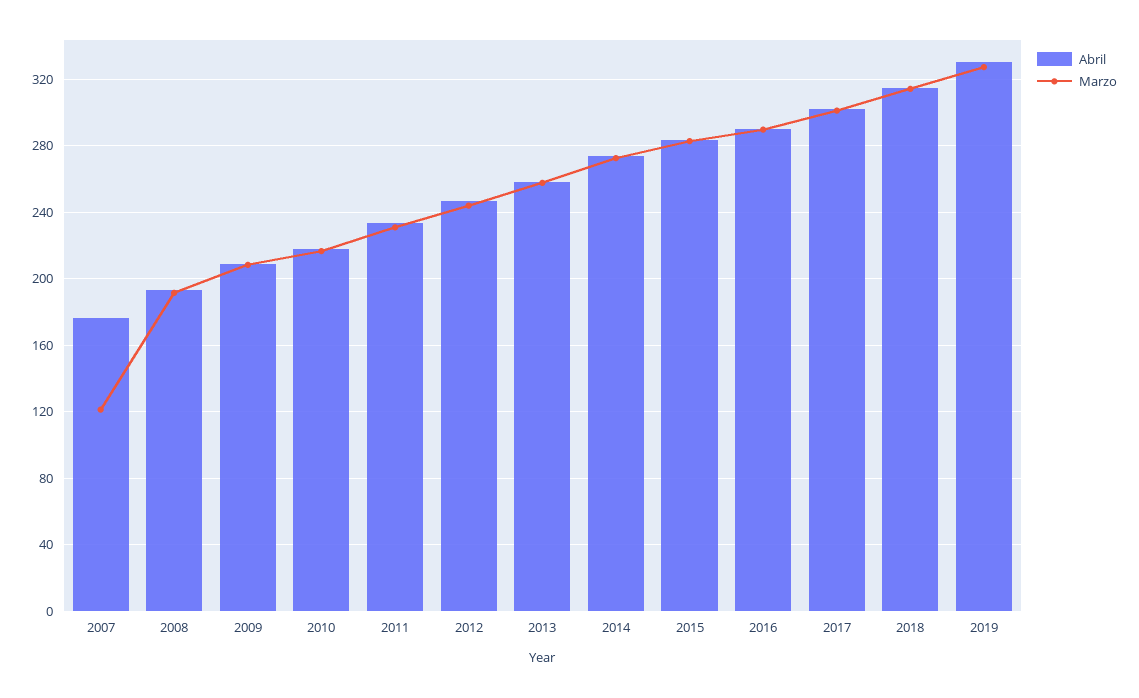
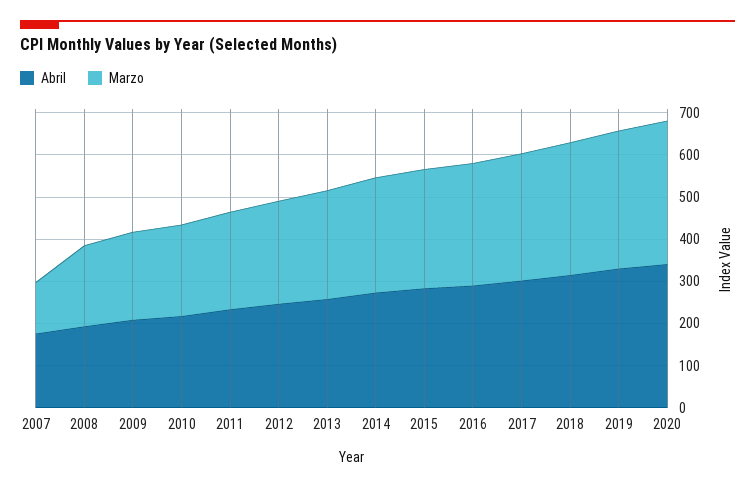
Abril, 2020: none -> 340
Marzo, 2020: none -> 340

